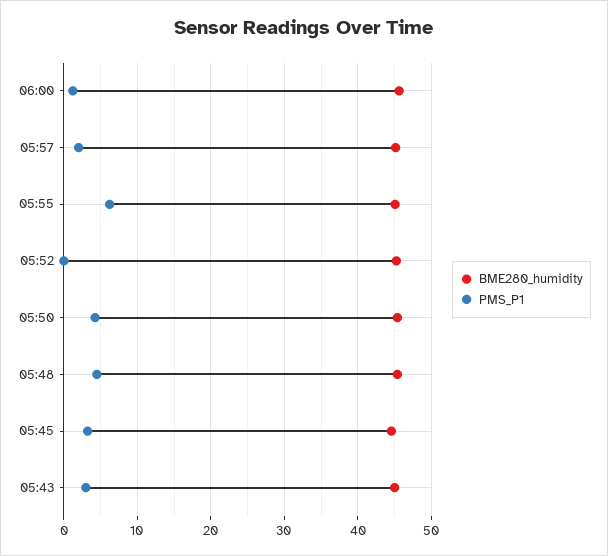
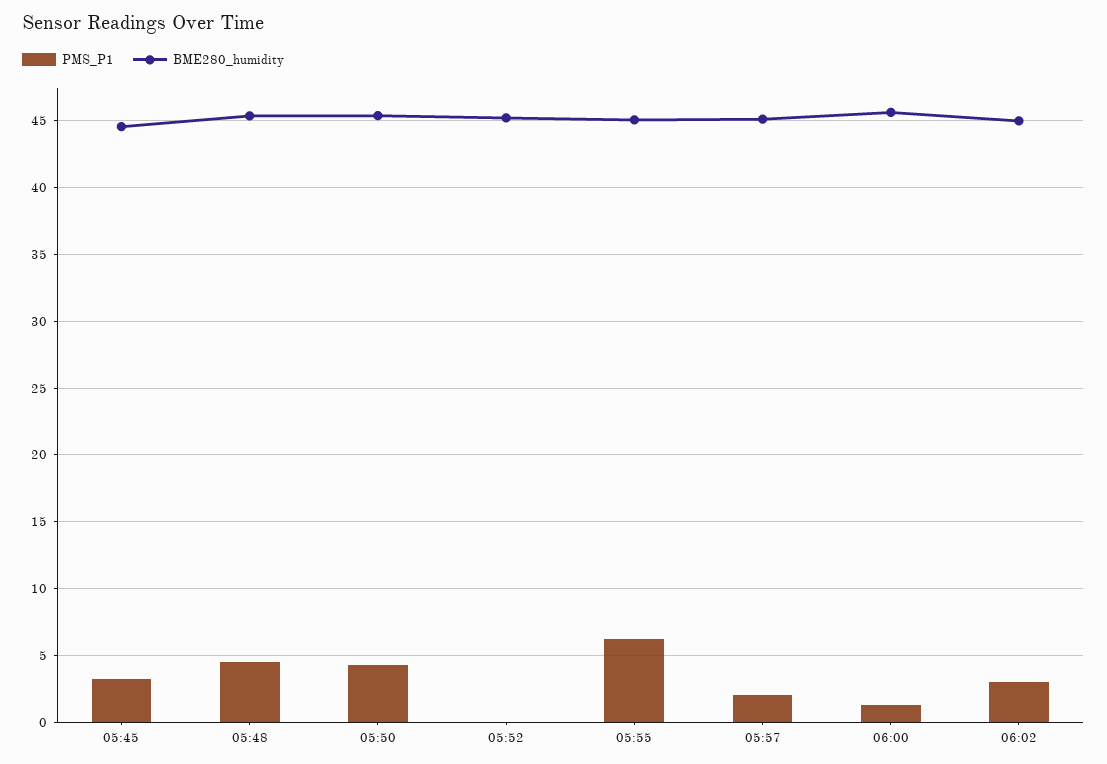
BME280_humidity, 05:43: 45 -> none
PMS_P1, 05:43: 3 -> none
PMS_P1, 06:02: none -> 3
BME280_humidity, 06:02: none -> 45

